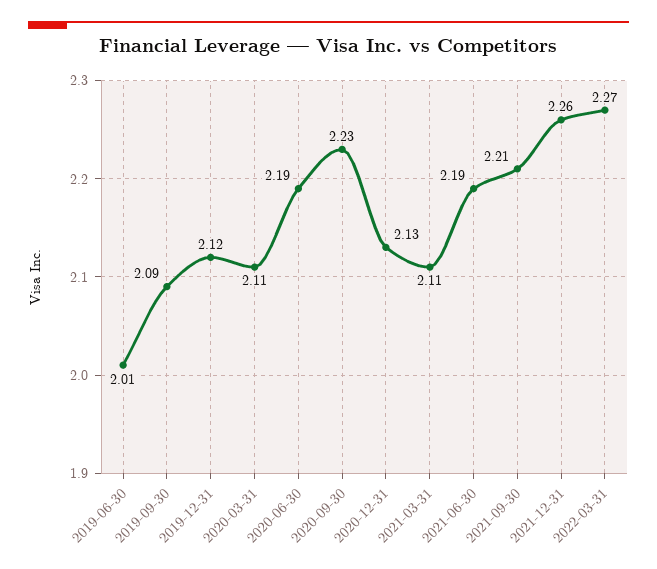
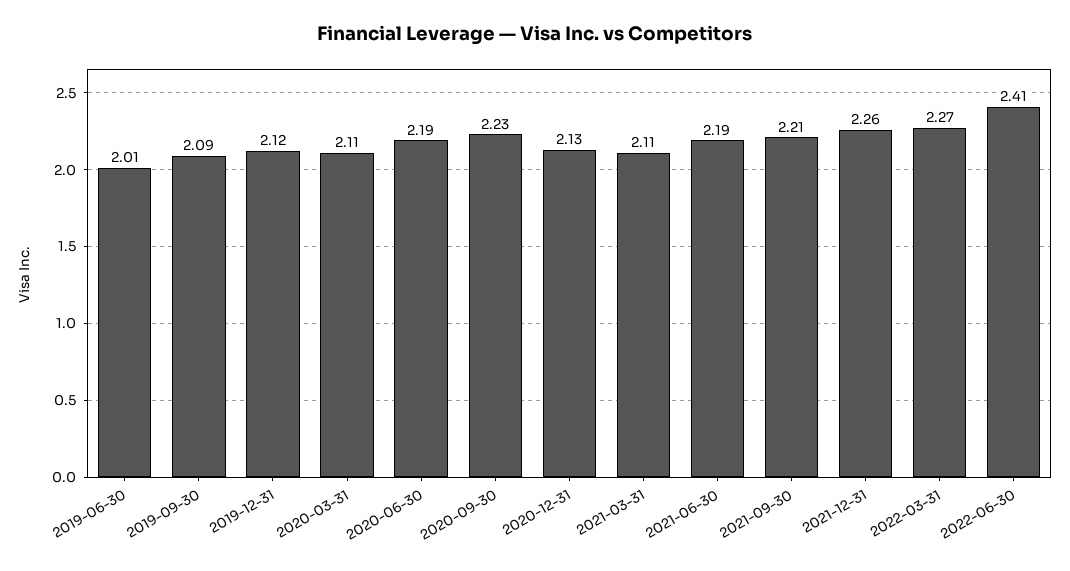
2022-06-30: none -> 2.41

